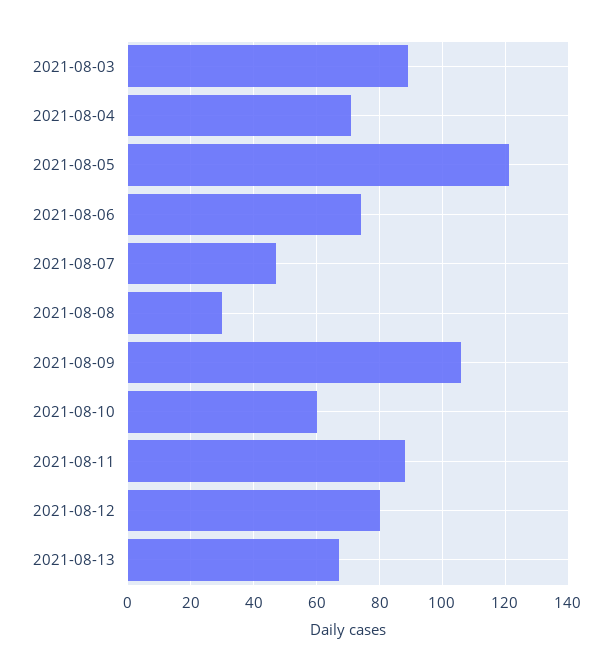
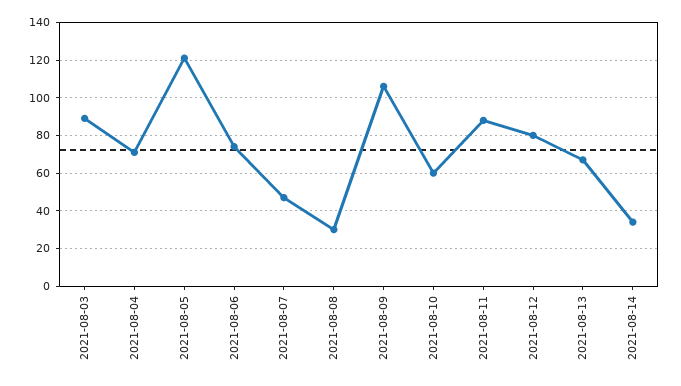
2021-08-14: none -> 35

